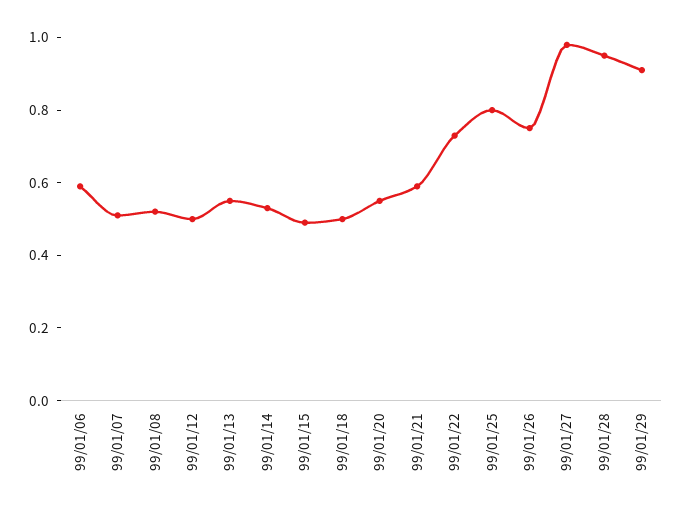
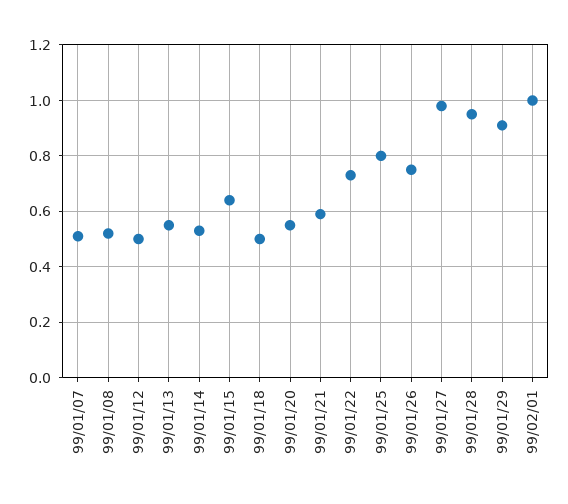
99/01/06: 0.6 -> none
99/01/15: 0.5 -> 0.65
99/02/01: none -> 1

